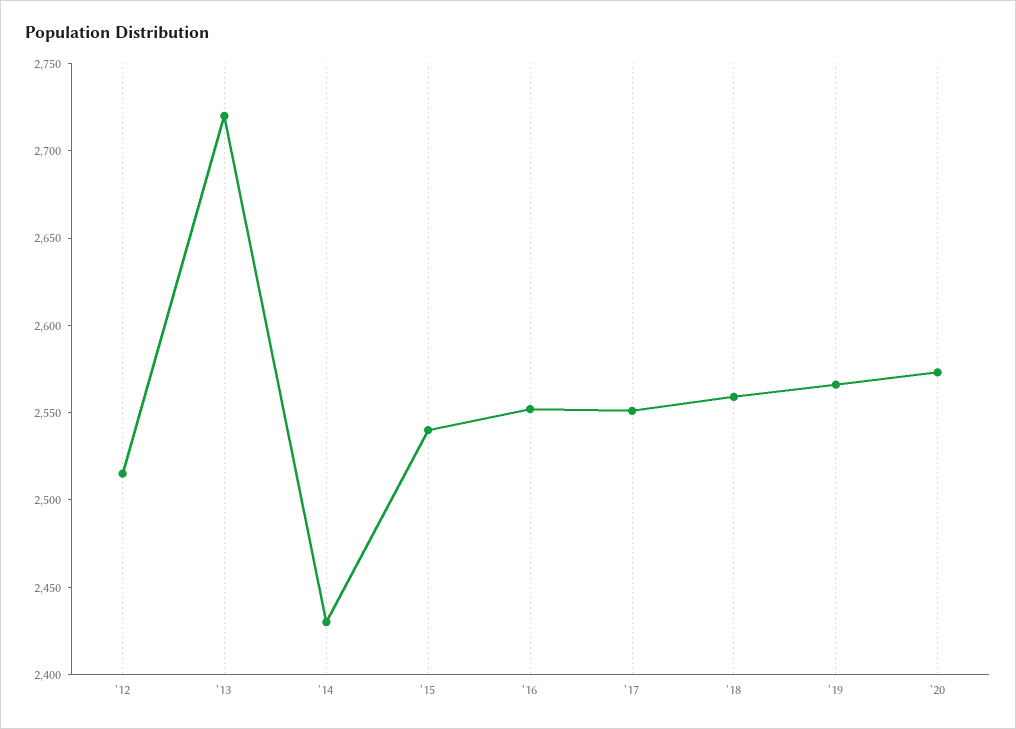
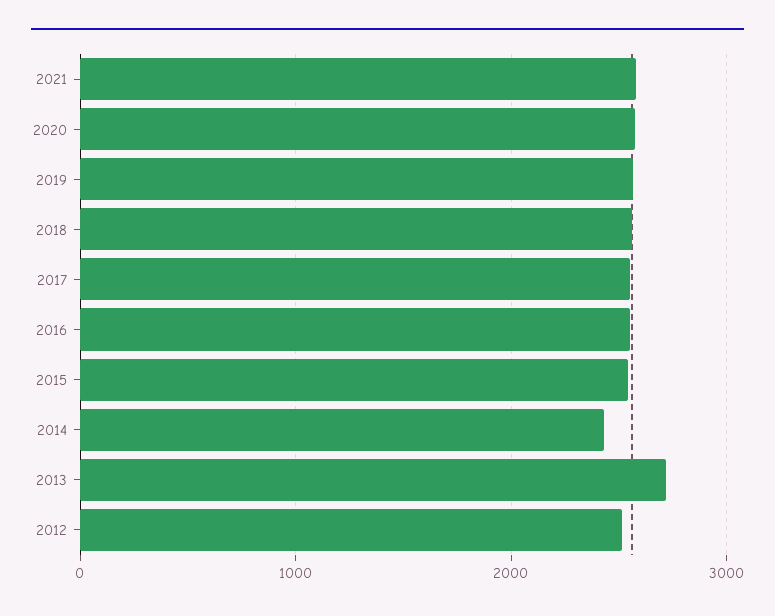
2021: none -> 2600

